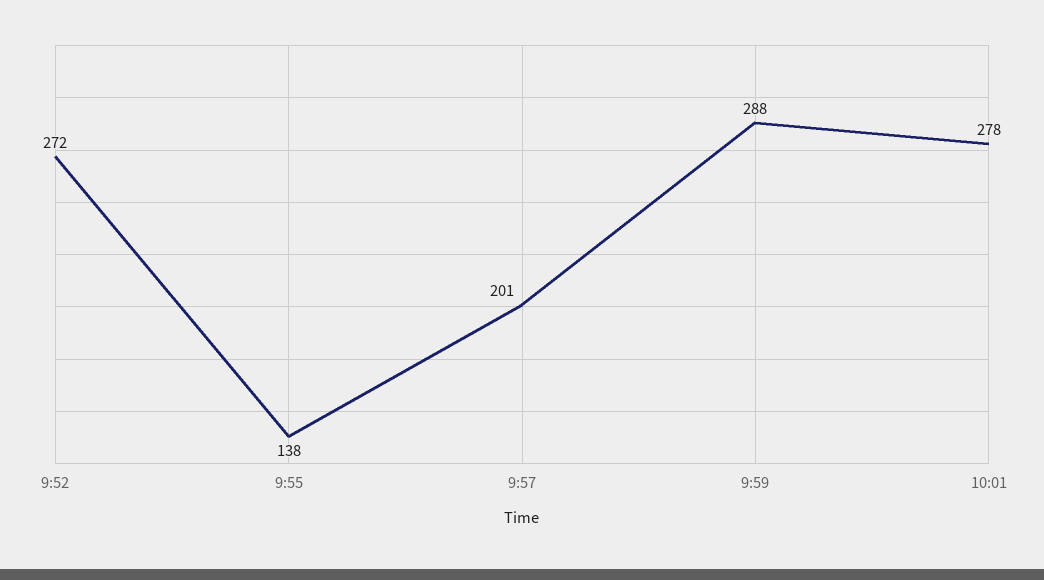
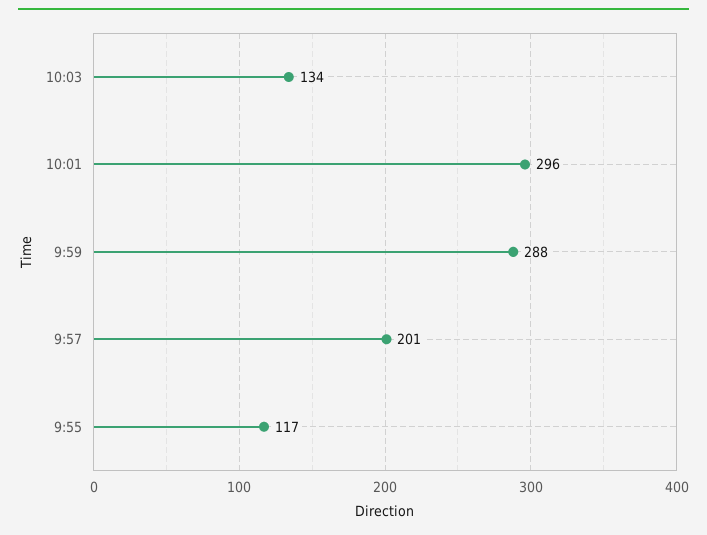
9:52: 272 -> none
9:55: 138 -> 117
10:01: 278 -> 296
10:03: none -> 134

